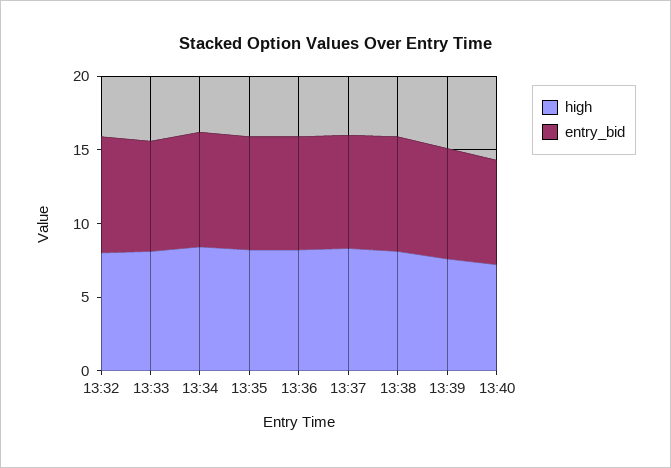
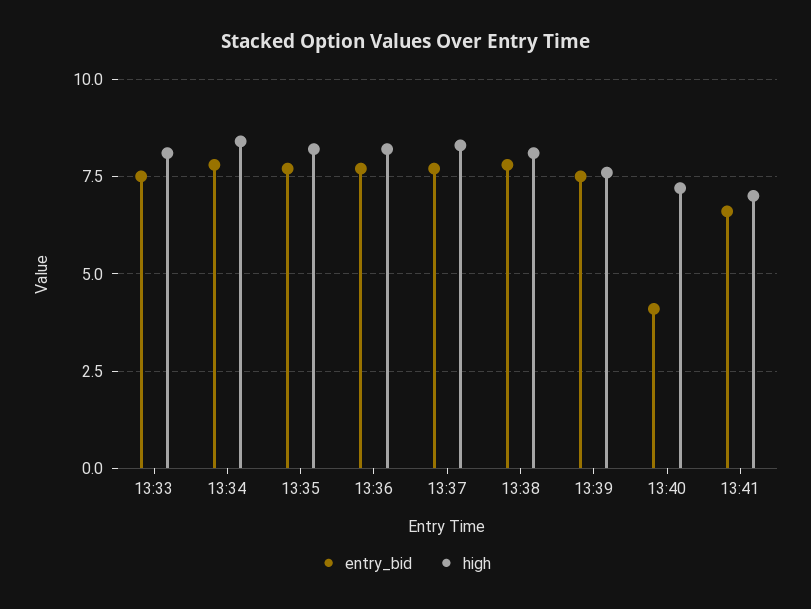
high, 13:32: 8 -> none
entry_bid, 13:32: 8 -> none
entry_bid, 13:40: 7 -> 4
entry_bid, 13:41: none -> 6.5
high, 13:41: none -> 7

